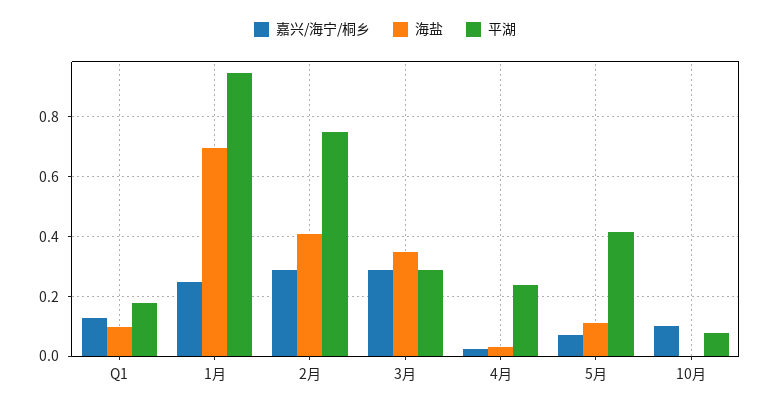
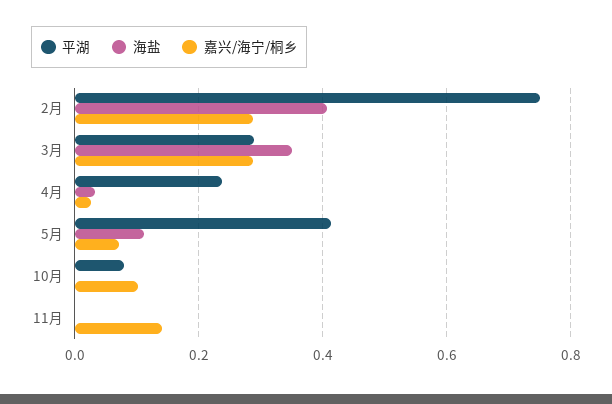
嘉兴/海宁/桐乡, Q1: 0.125 -> none
海盐, Q1: 0.1 -> none
平湖, Q1: 0.175 -> none
嘉兴/海宁/桐乡, 1月: 0.25 -> none
海盐, 1月: 0.7 -> none
平湖, 1月: 0.95 -> none
平湖, 11月: none -> 0
海盐, 11月: none -> 0
嘉兴/海宁/桐乡, 11月: none -> 0.14

